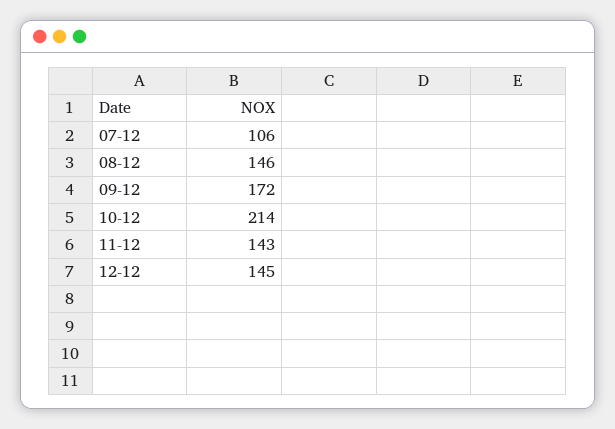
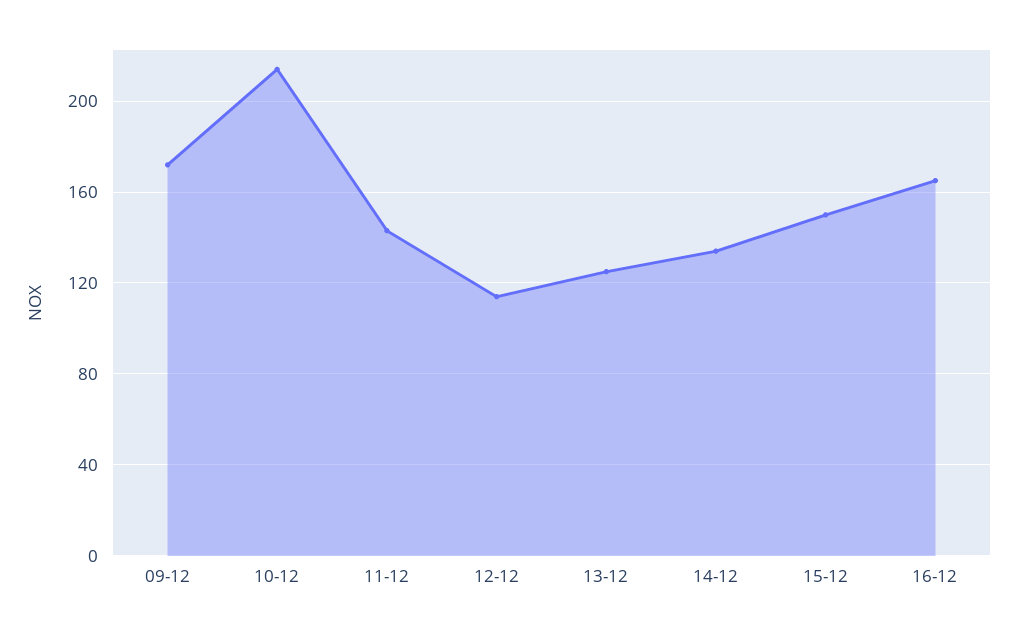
07-12: 106 -> none
08-12: 146 -> none
12-12: 145 -> 115
13-12: none -> 125
14-12: none -> 135
15-12: none -> 150
16-12: none -> 165

